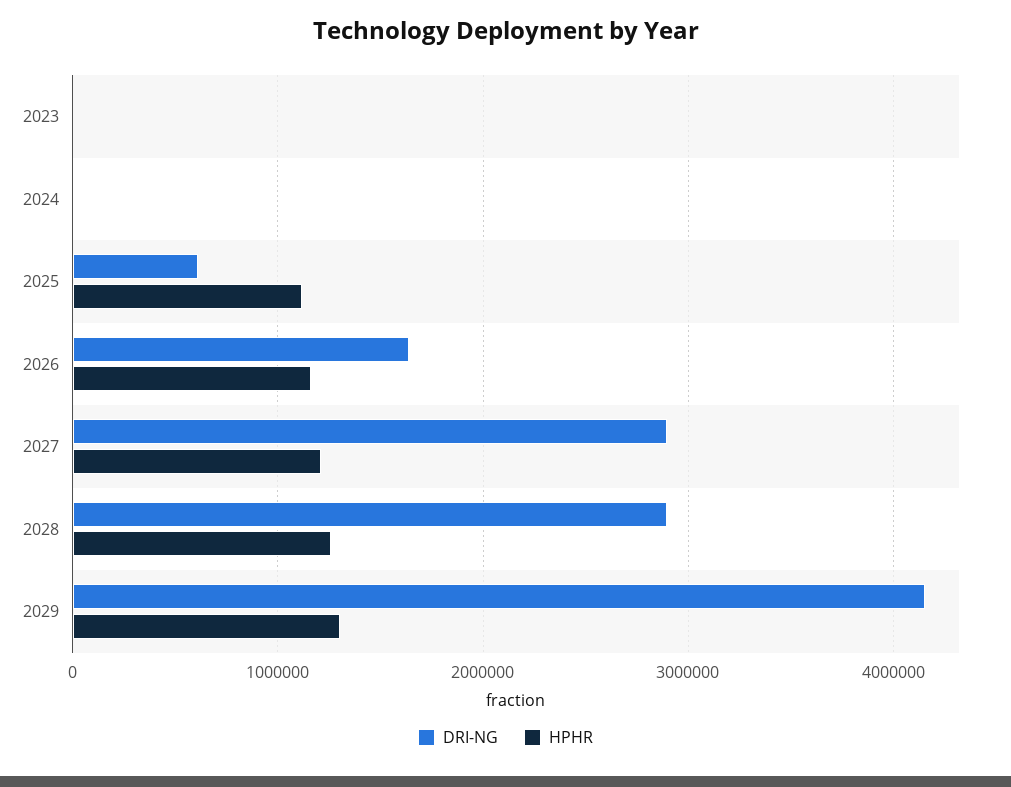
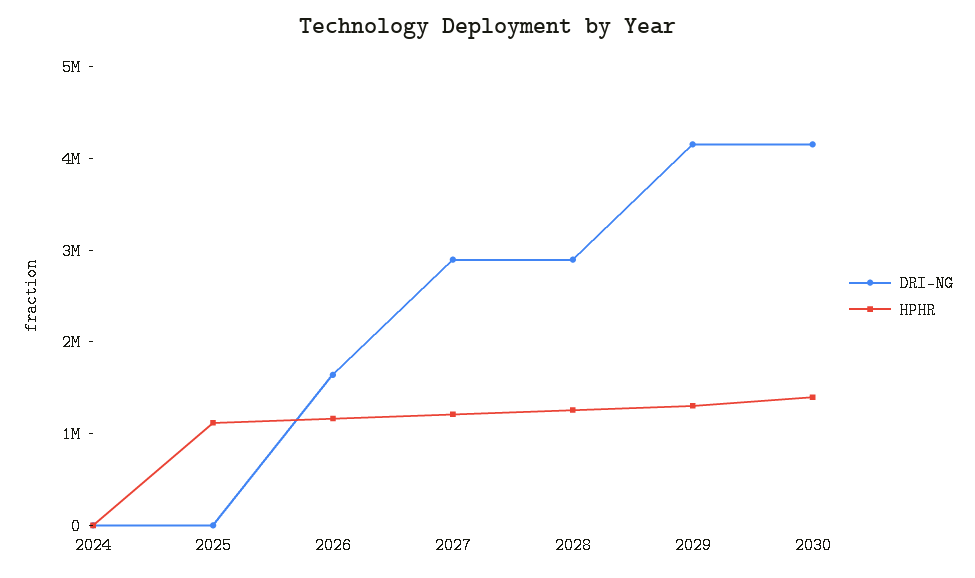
DRI-NG, 2023: 0 -> none
HPHR, 2023: 0 -> none
DRI-NG, 2025: 600000 -> 0
DRI-NG, 2030: none -> 4200000
HPHR, 2030: none -> 1400000

